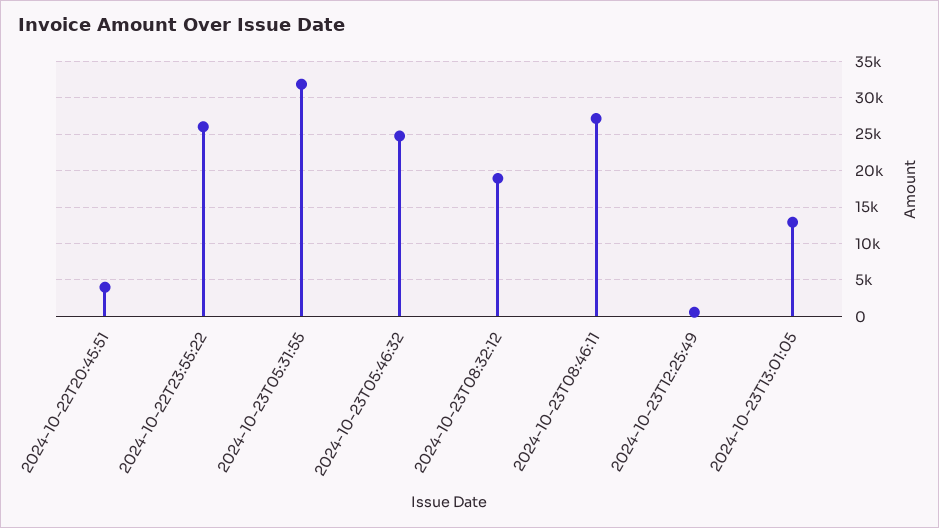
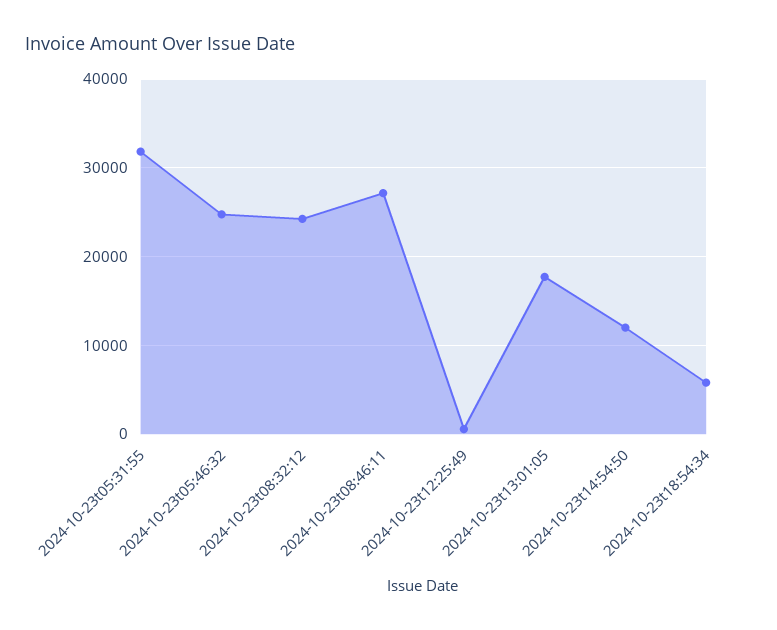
2024-10-22T20:45:51: 4000 -> none
2024-10-22T23:55:22: 26000 -> none
2024-10-23T08:32:12: 19000 -> 24000
2024-10-23T13:01:05: 13000 -> 18000
2024-10-23t14:54:50: none -> 12000
2024-10-23t18:54:34: none -> 6000

